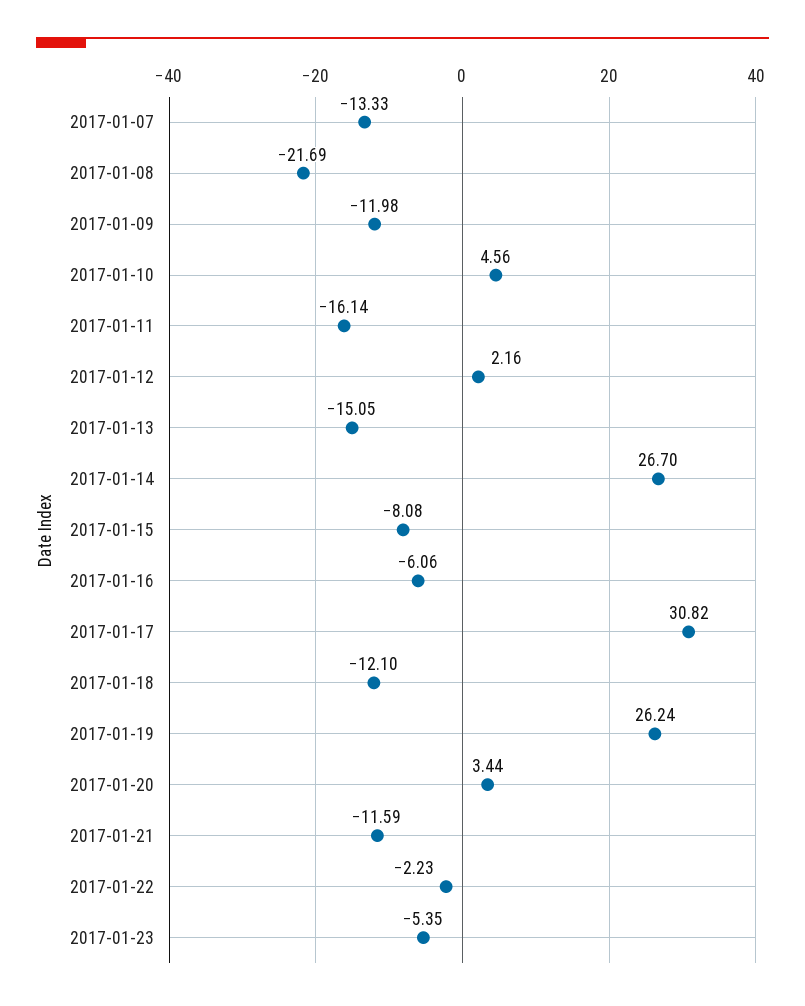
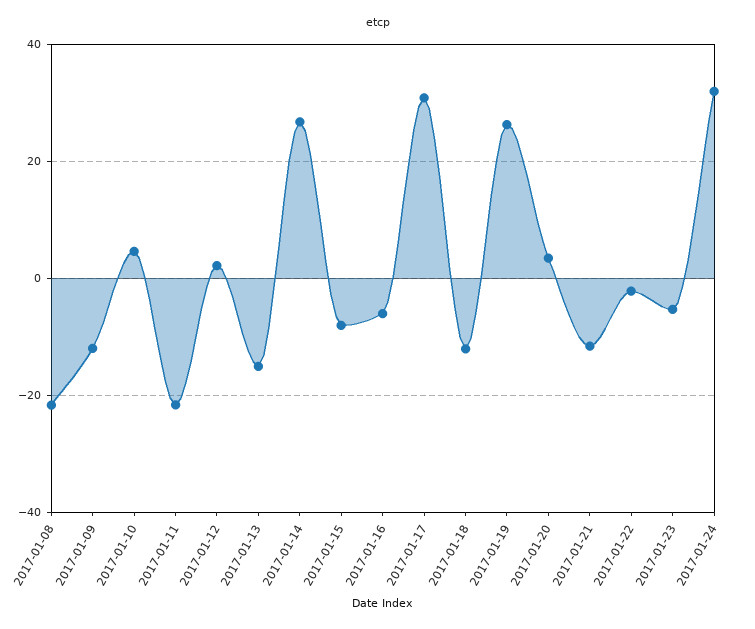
2017-01-07: -13.33 -> none
2017-01-11: -16.14 -> -22
2017-01-24: none -> 32

